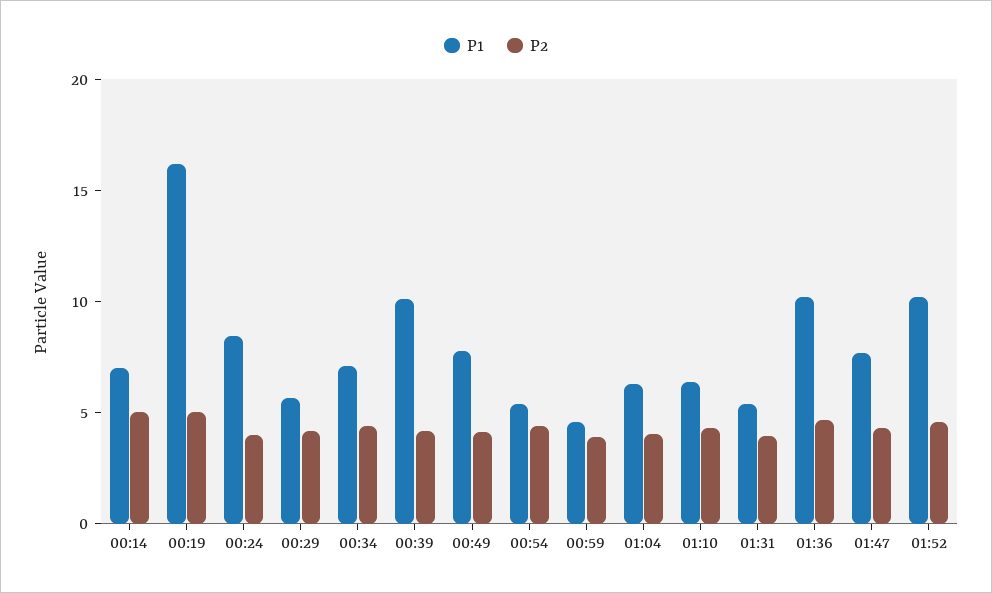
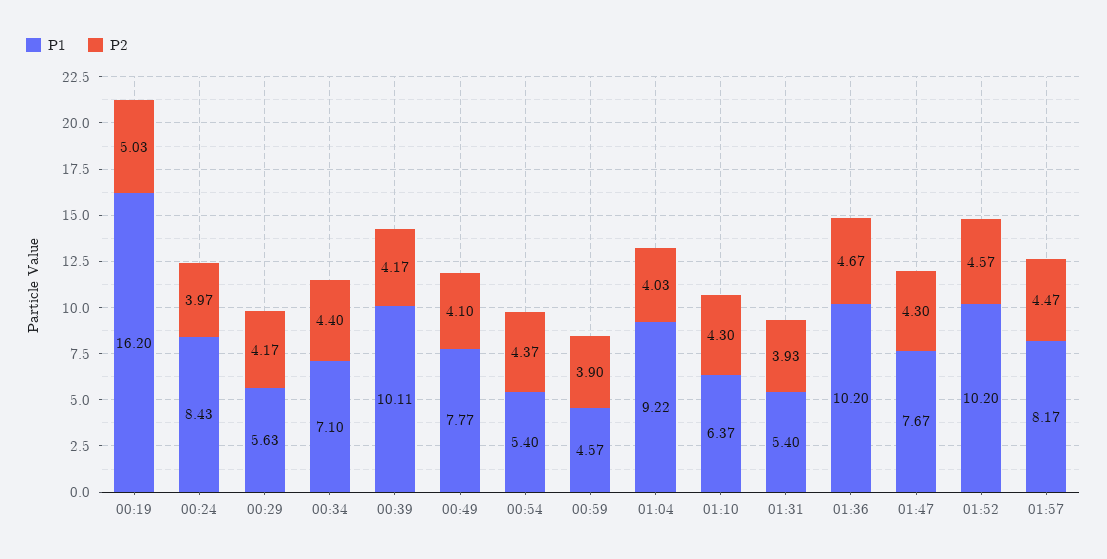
P1, 00:14: 7 -> none
P2, 00:14: 5 -> none
P1, 01:04: 6 -> 9.22
P1, 01:57: none -> 8.17
P2, 01:57: none -> 4.47

